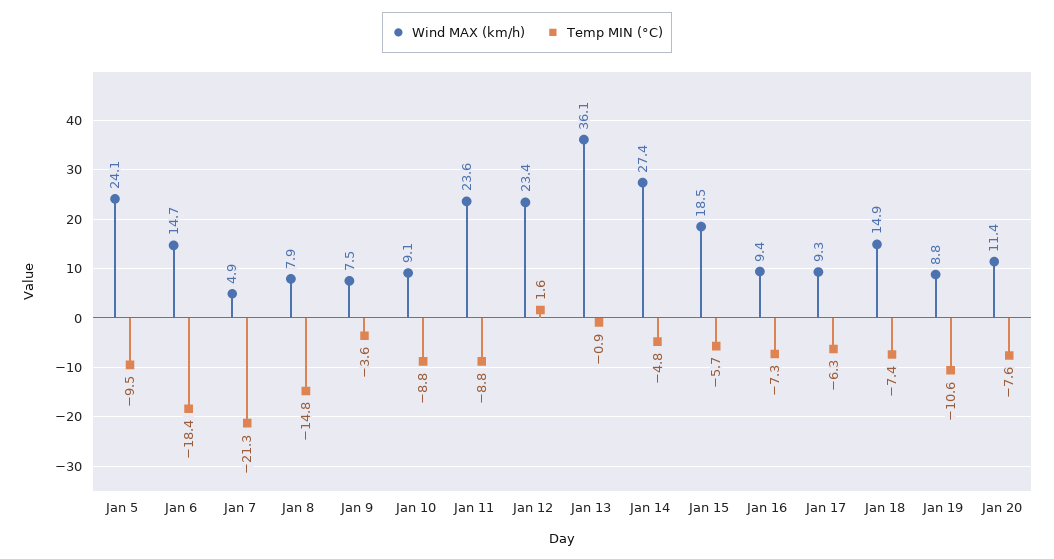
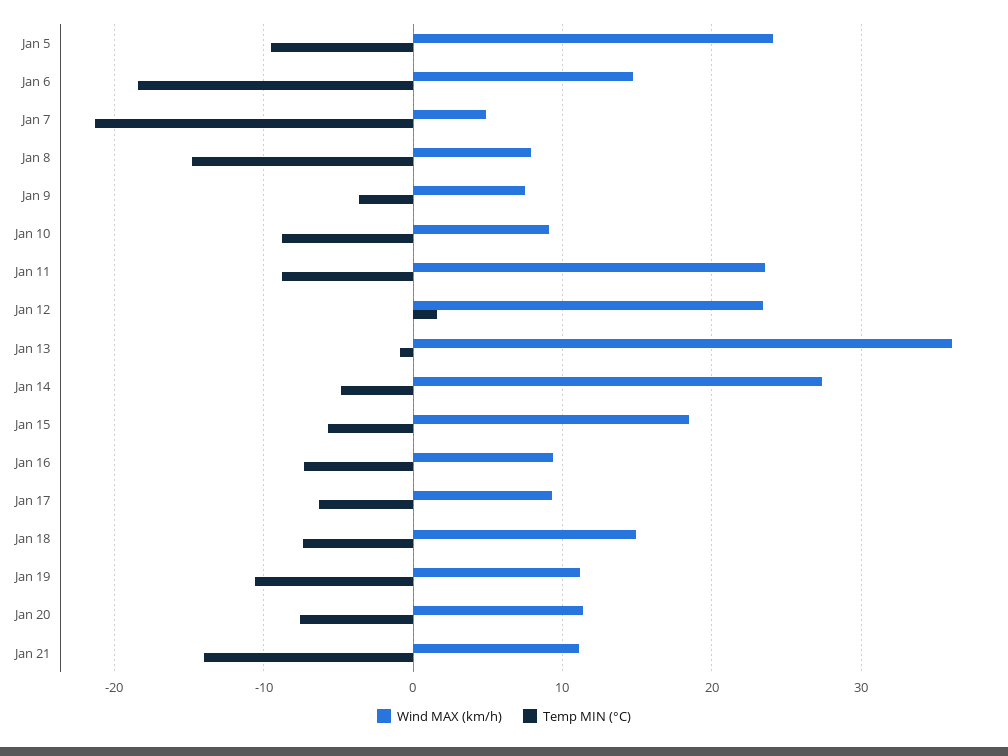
Wind MAX (km/h), Jan 19: 8.8 -> 11
Wind MAX (km/h), Jan 21: none -> 11
Temp MIN (°C), Jan 21: none -> -14

